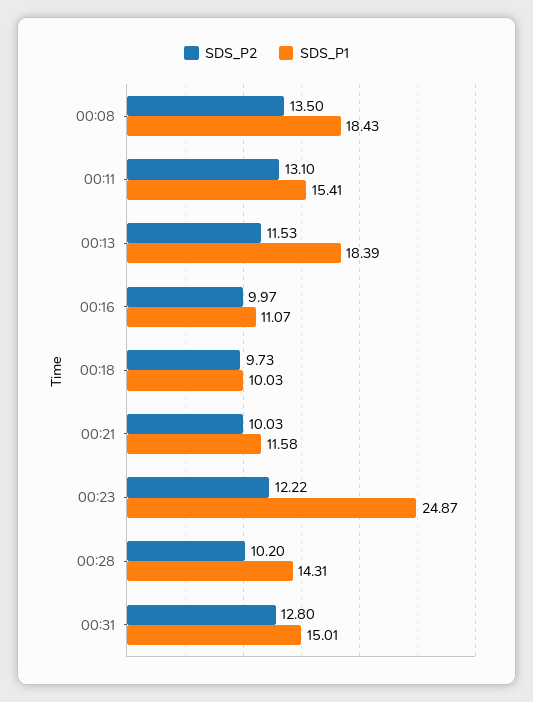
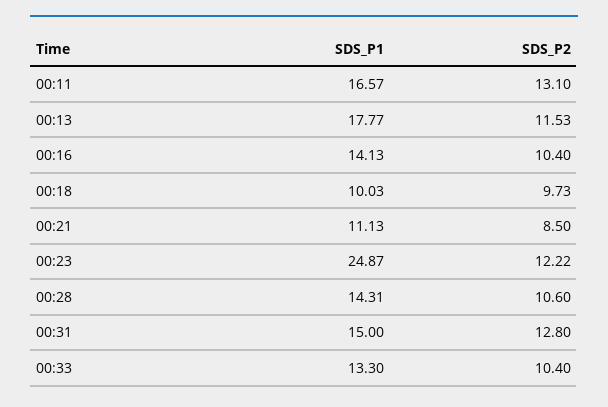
SDS_P2, 00:08: 13.5 -> none
SDS_P1, 00:08: 18.43 -> none
SDS_P1, 00:11: 15.41 -> 16.57
SDS_P1, 00:13: 18.39 -> 17.77
SDS_P2, 00:16: 9.97 -> 10.4
SDS_P1, 00:16: 11.07 -> 14.13
SDS_P2, 00:21: 10.03 -> 8.5
SDS_P1, 00:21: 11.58 -> 11.13
SDS_P2, 00:28: 10.2 -> 10.6
SDS_P1, 00:31: 15.01 -> 15
SDS_P1, 00:33: none -> 13.3
SDS_P2, 00:33: none -> 10.4

